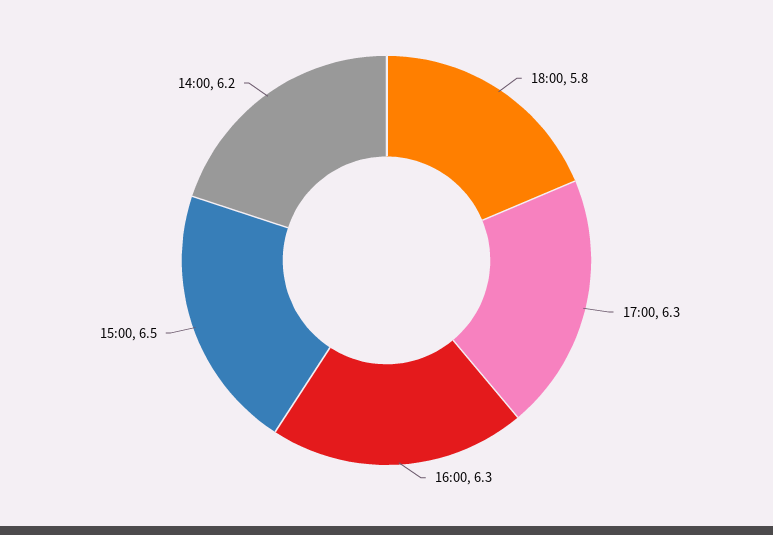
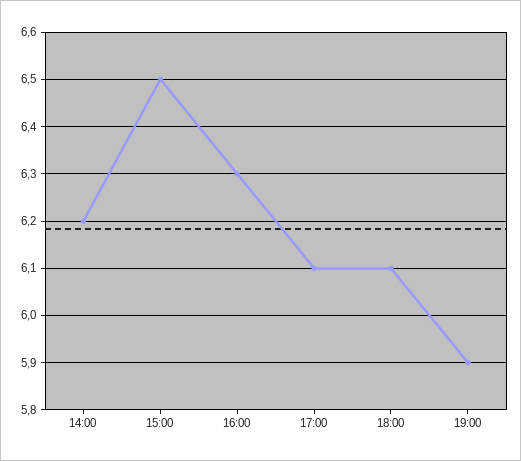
18:00: 5.8 -> 6.1
17:00: 6.3 -> 6.1
19:00: none -> 5.9

